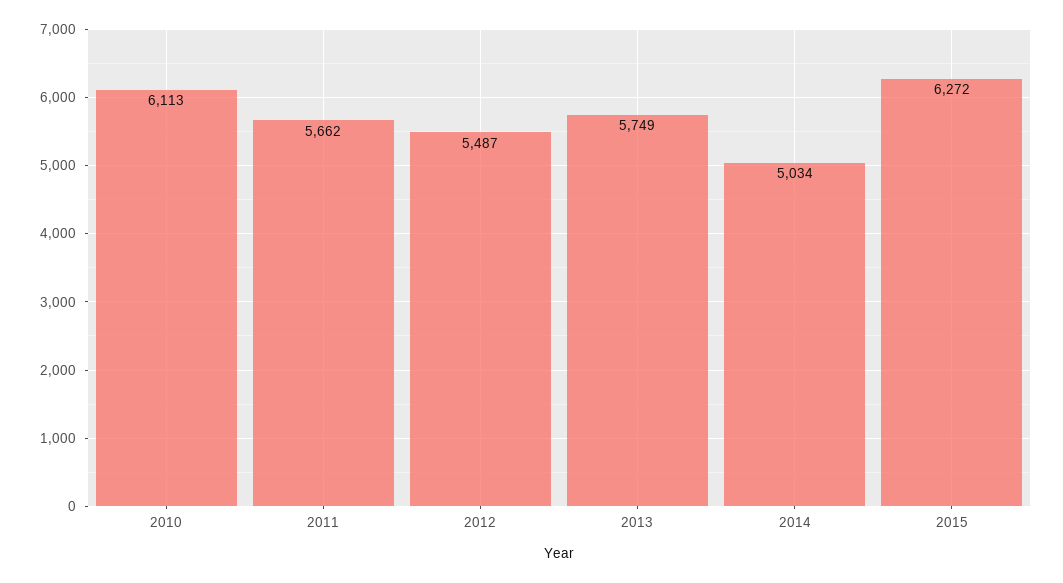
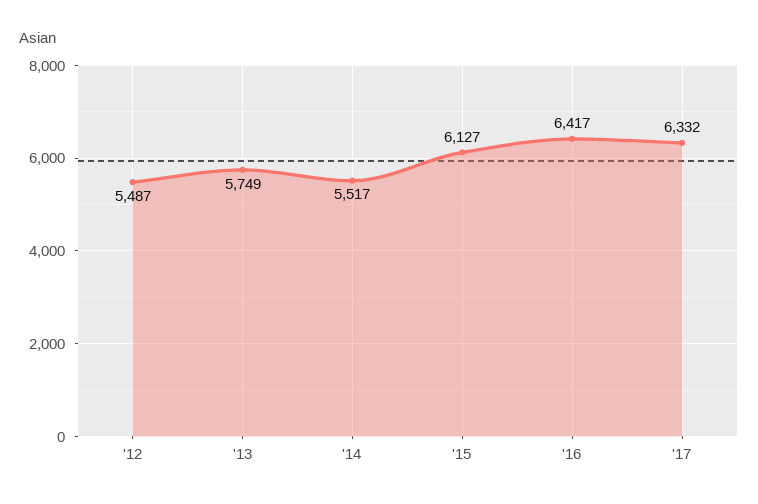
2010: 6113 -> none
2011: 5662 -> none
2014: 5034 -> 5517
2015: 6272 -> 6127
'16: none -> 6417
'17: none -> 6332

